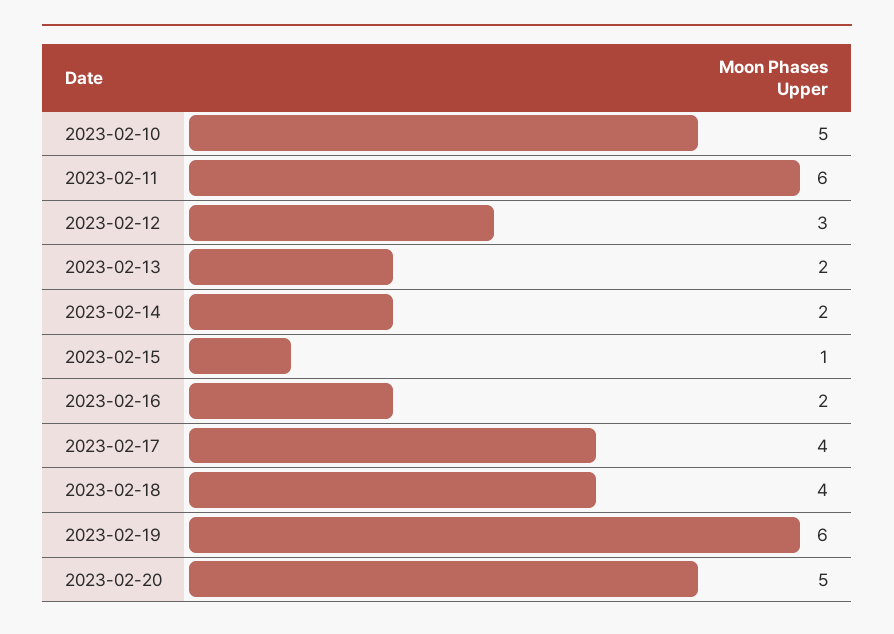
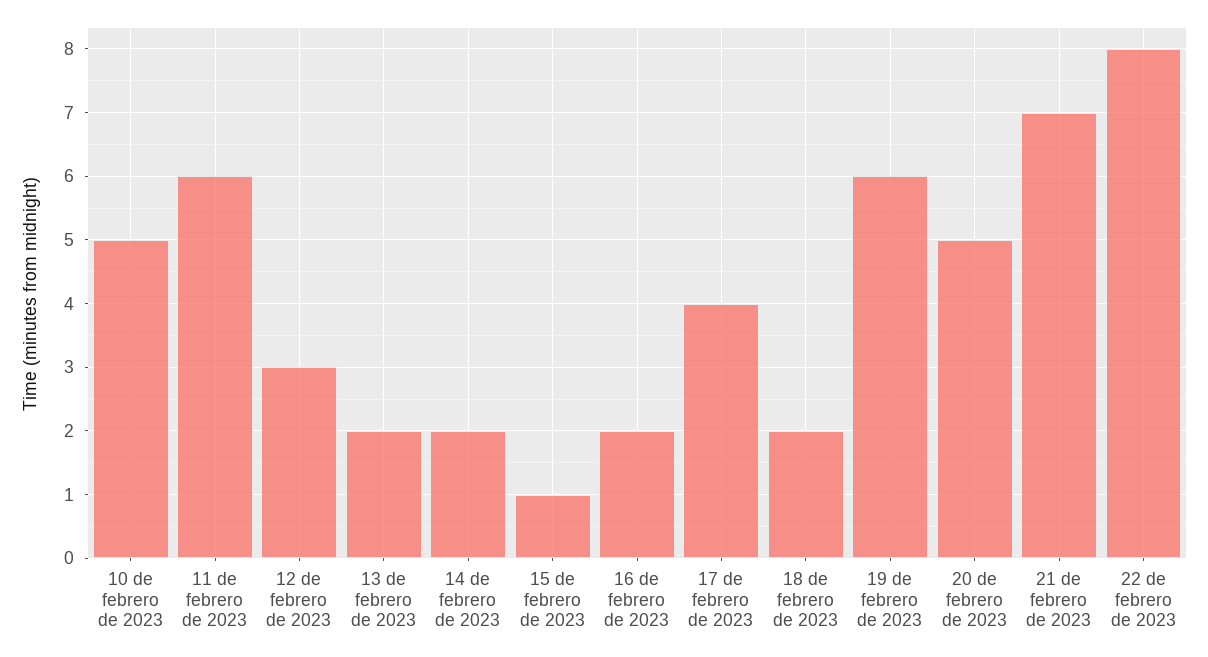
2023-02-18: 4 -> 2
21 de febrero de 2023: none -> 7
22 de febrero de 2023: none -> 8

